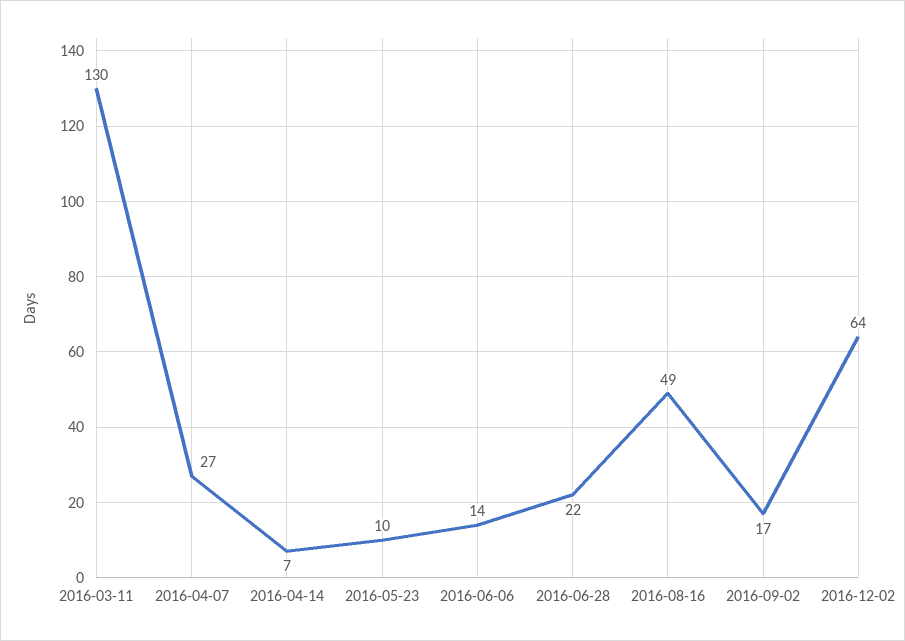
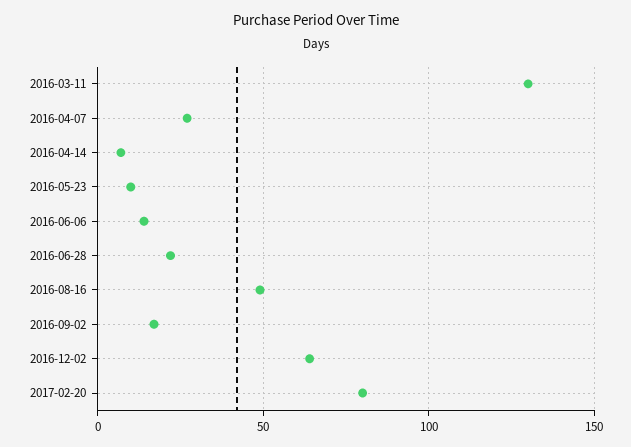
2017-02-20: none -> 80

